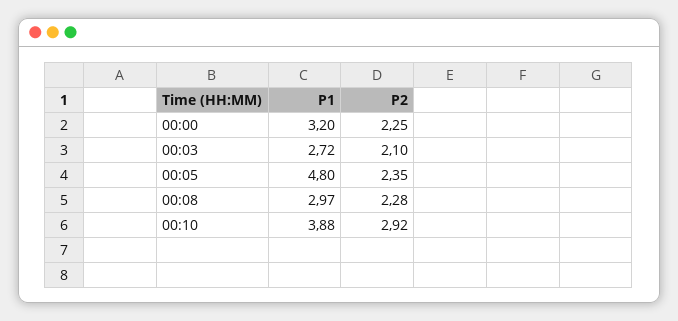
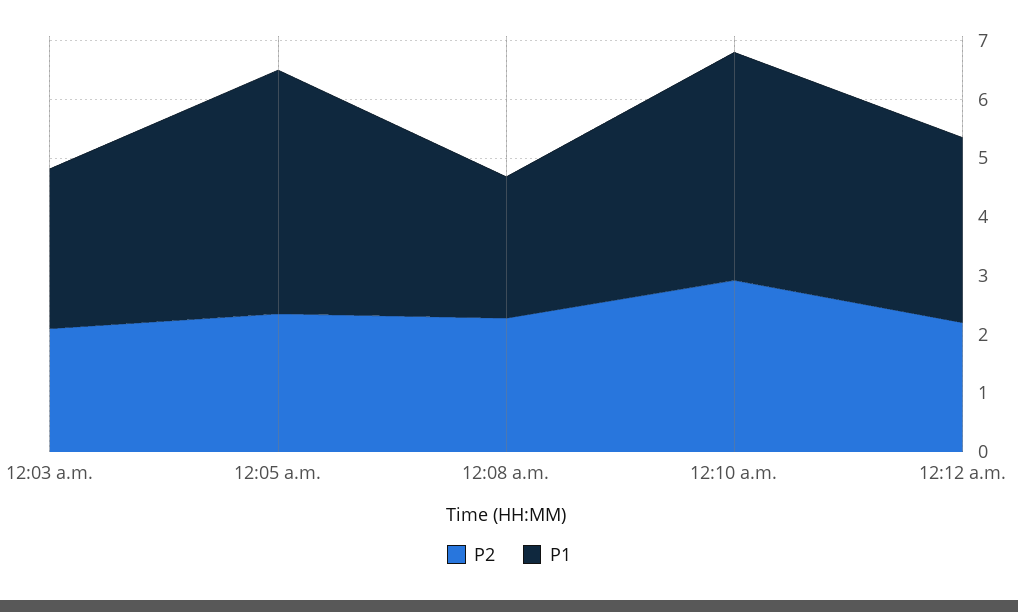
P1, 00:00: 3.2 -> none
P2, 00:00: 2.25 -> none
P1, 00:05: 4.8 -> 4.2
P1, 00:08: 2.97 -> 2.4
P2, 12:12 a.m.: none -> 2.2
P1, 12:12 a.m.: none -> 3.2

